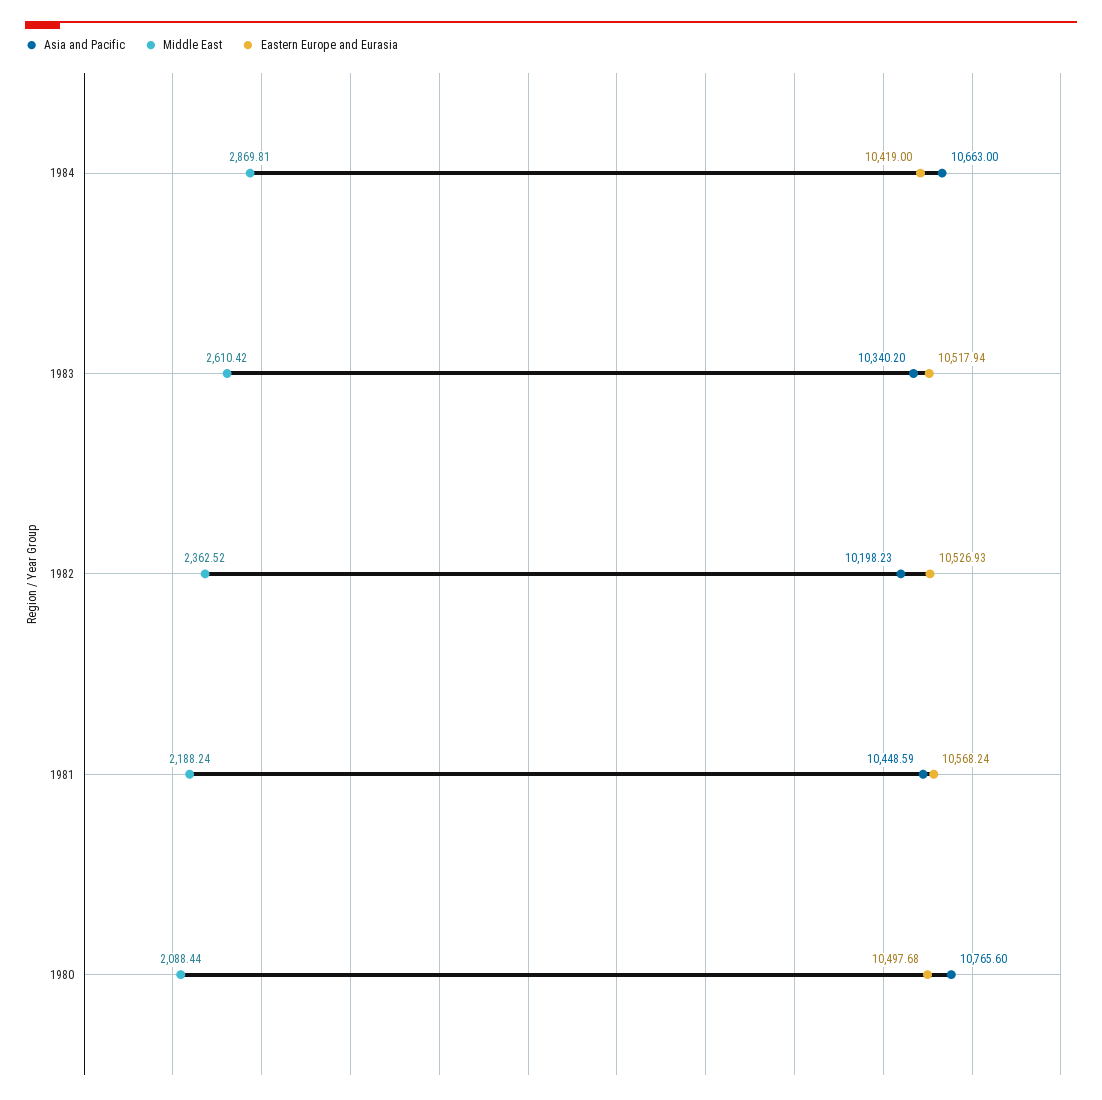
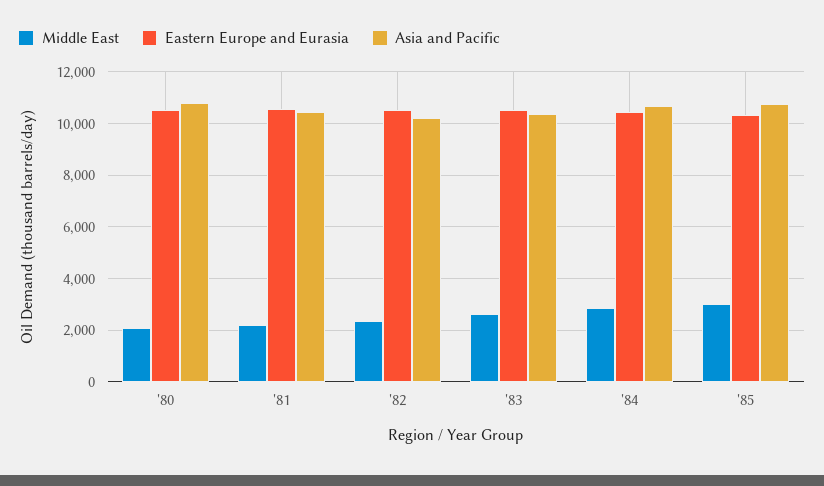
Middle East, '85: none -> 3000
Eastern Europe and Eurasia, '85: none -> 10250
Asia and Pacific, '85: none -> 10750

